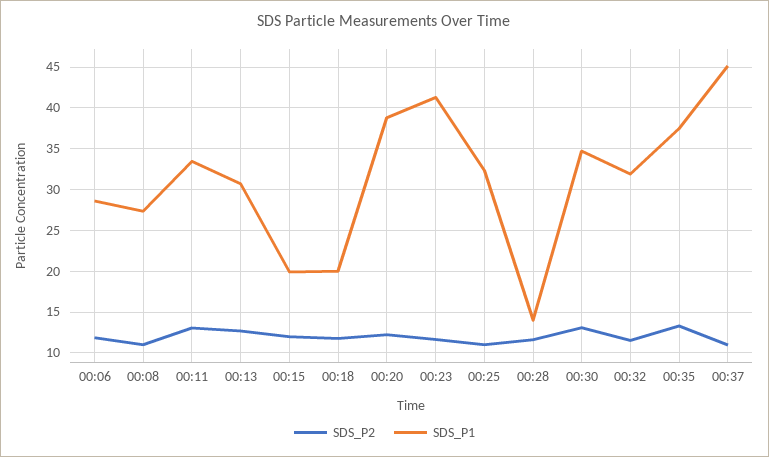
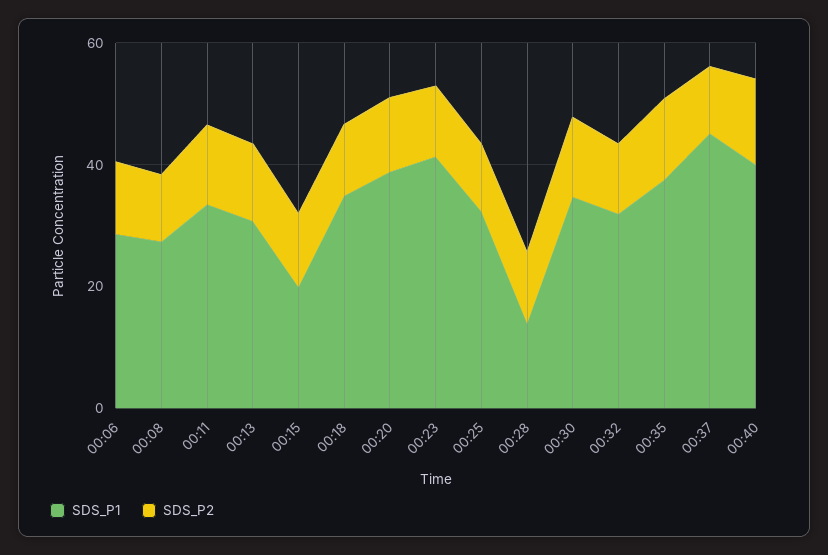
SDS_P1, 00:18: 20 -> 35
SDS_P1, 00:40: none -> 40
SDS_P2, 00:40: none -> 15

